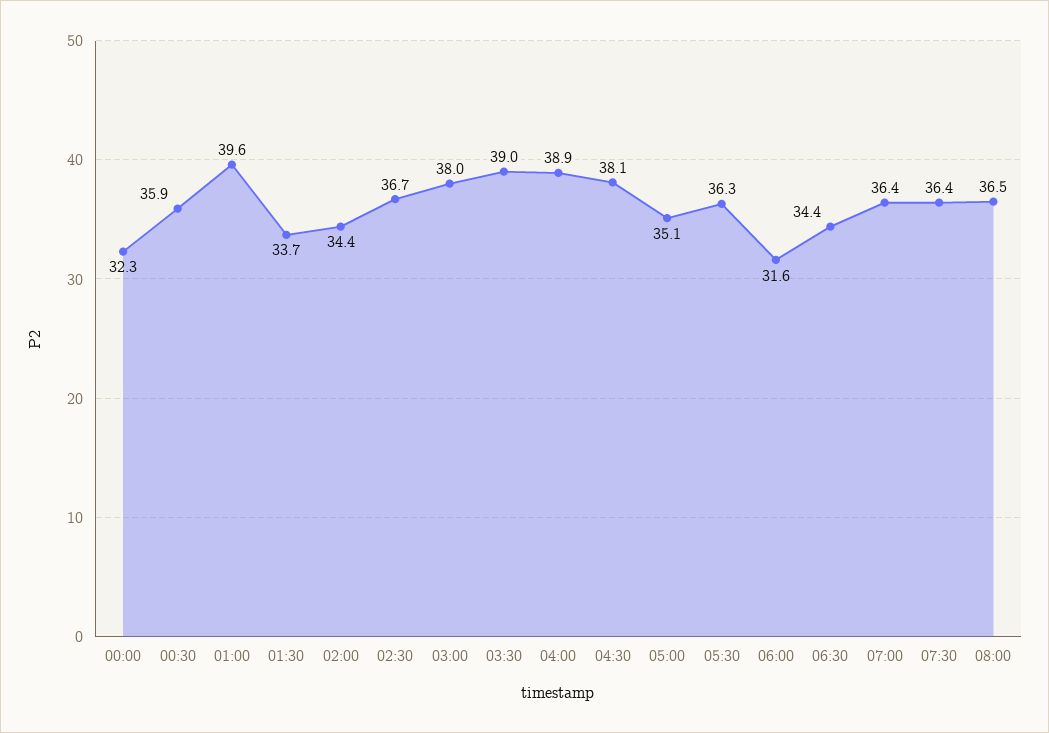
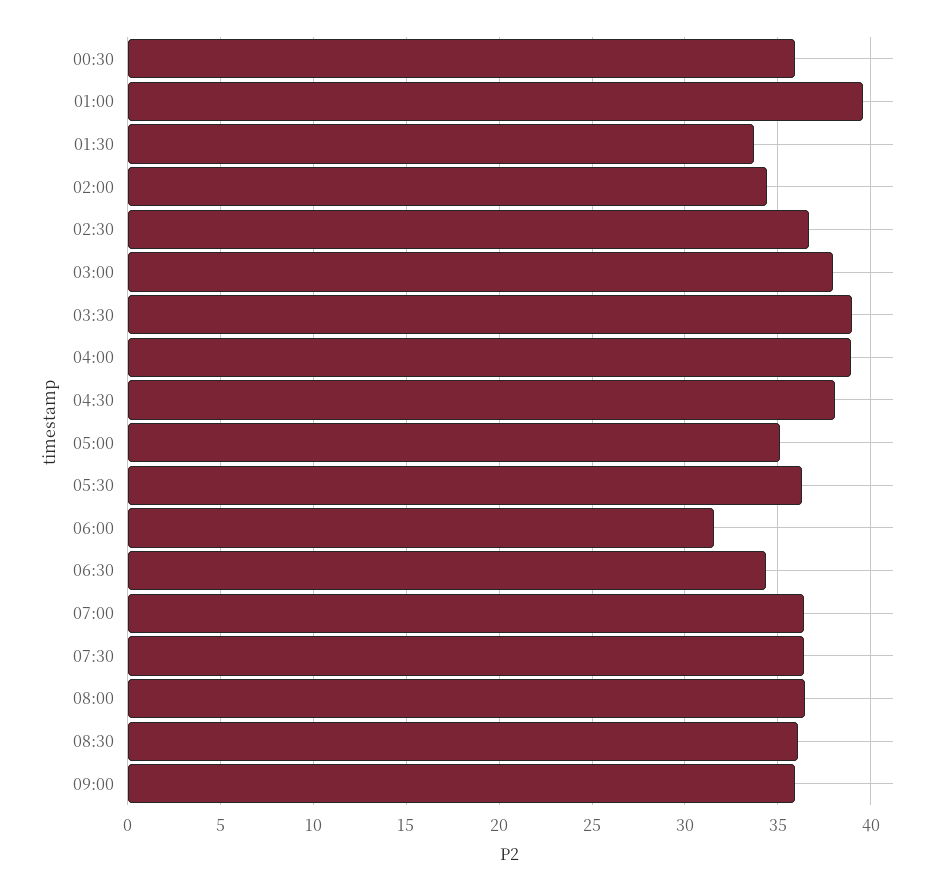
00:00: 32.3 -> none
08:30: none -> 36
09:00: none -> 36

